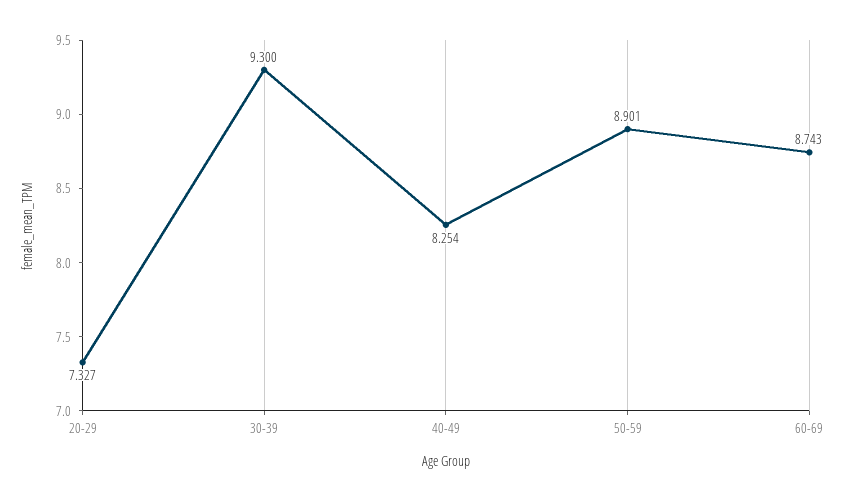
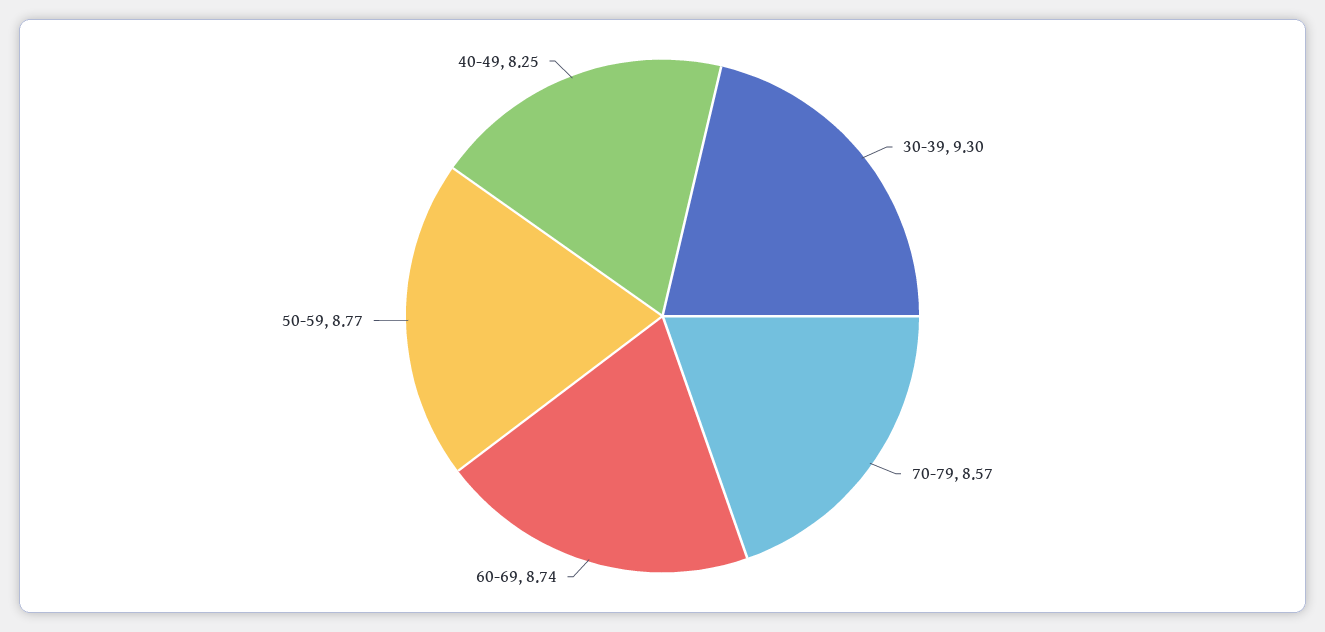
20-29: 7.327 -> none
50-59: 8.901 -> 8.77
70-79: none -> 8.57

